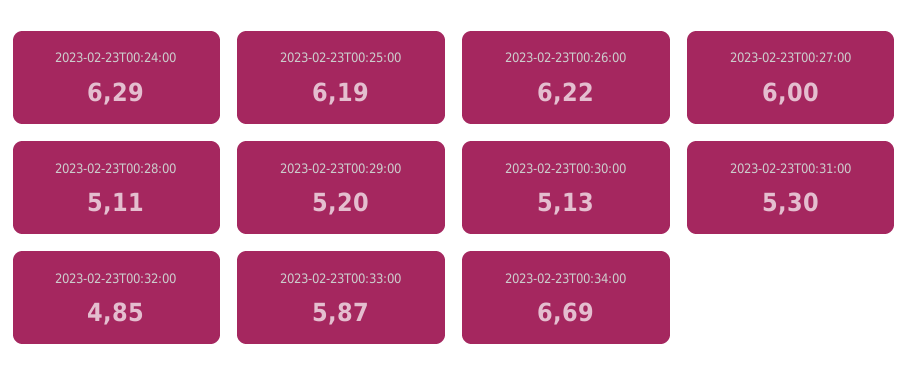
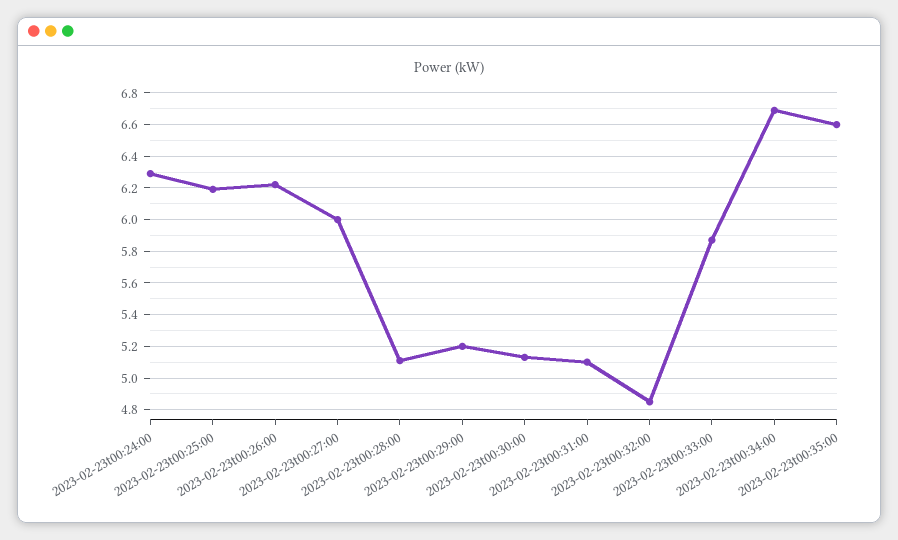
2023-02-23T00:31:00: 5.3 -> 5.1
2023-02-23t00:35:00: none -> 6.6

